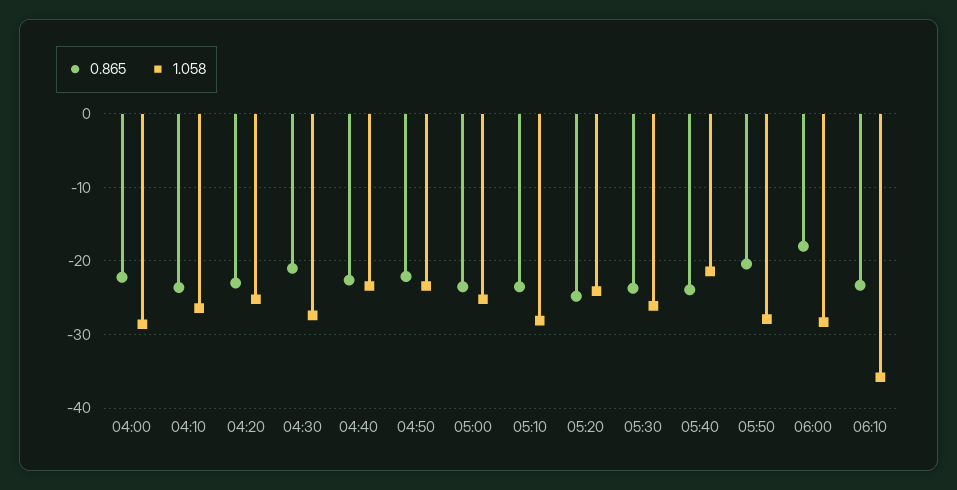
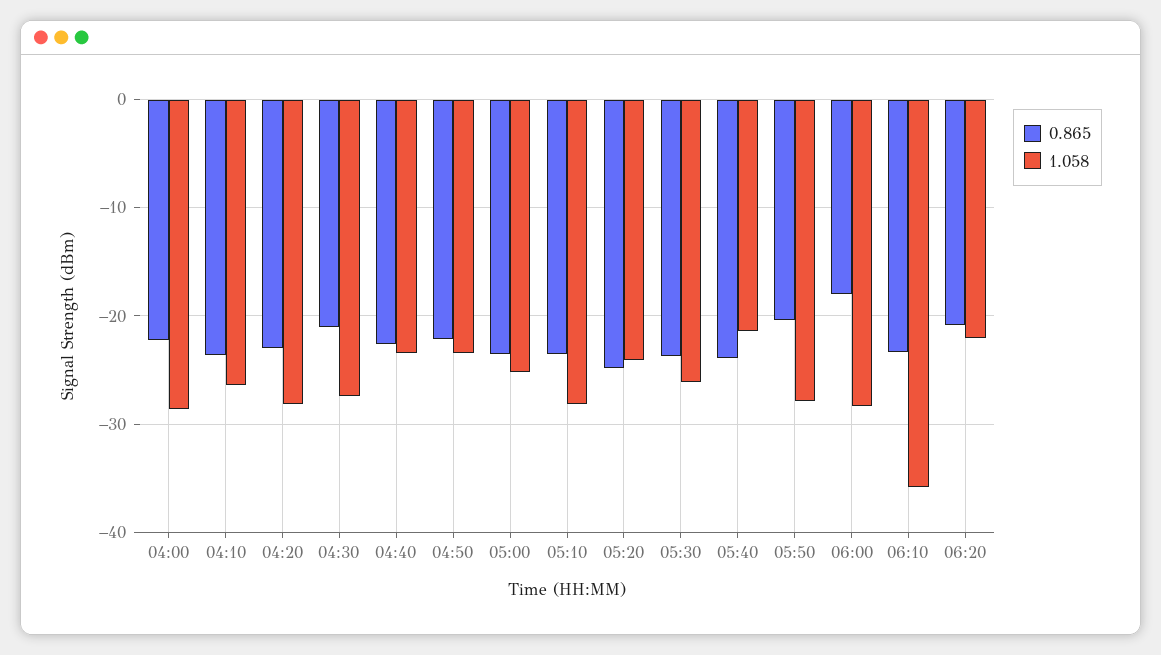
1.058, 04:20: -25 -> -28
0.865, 06:20: none -> -21
1.058, 06:20: none -> -22

